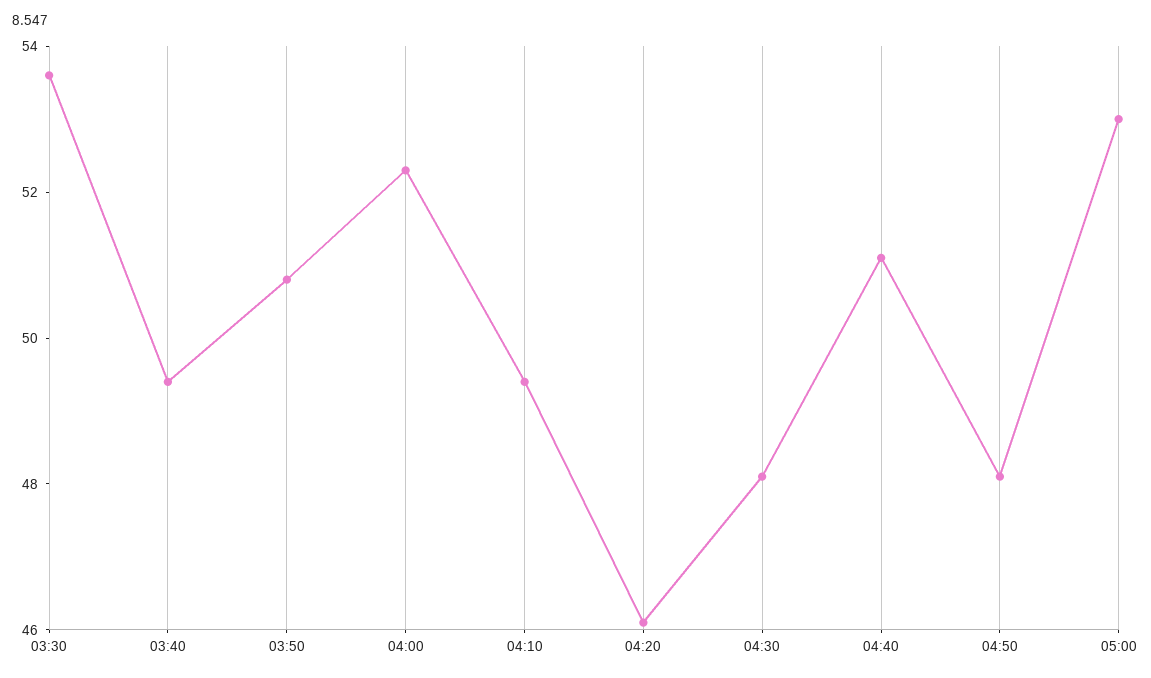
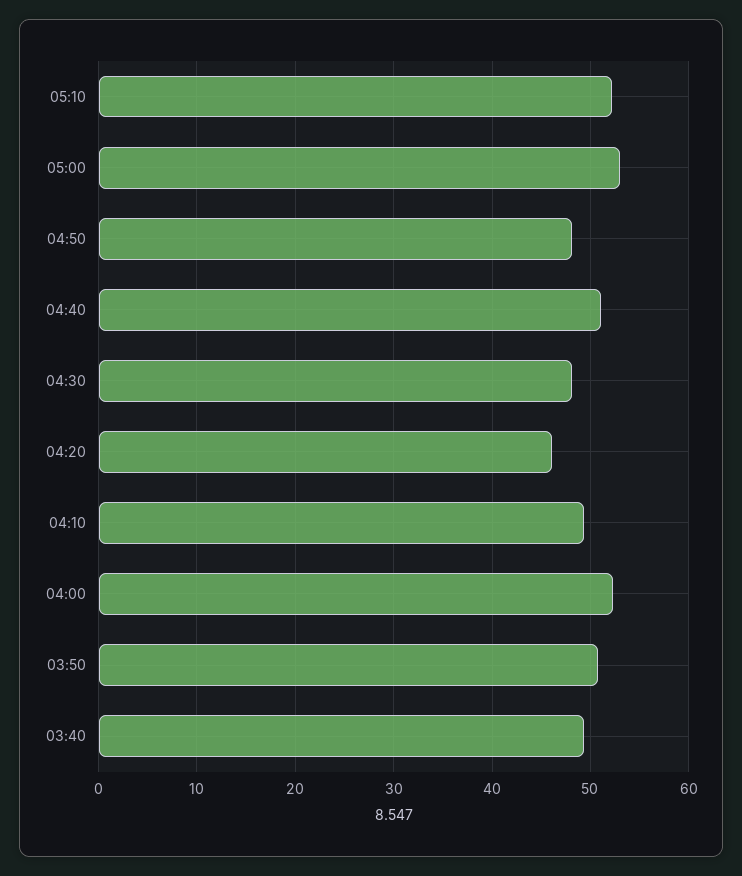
03:30: 53.5 -> none
05:10: none -> 52

